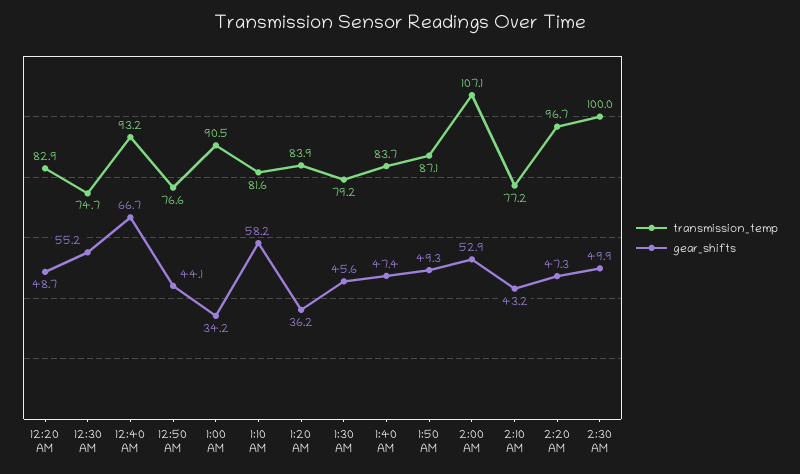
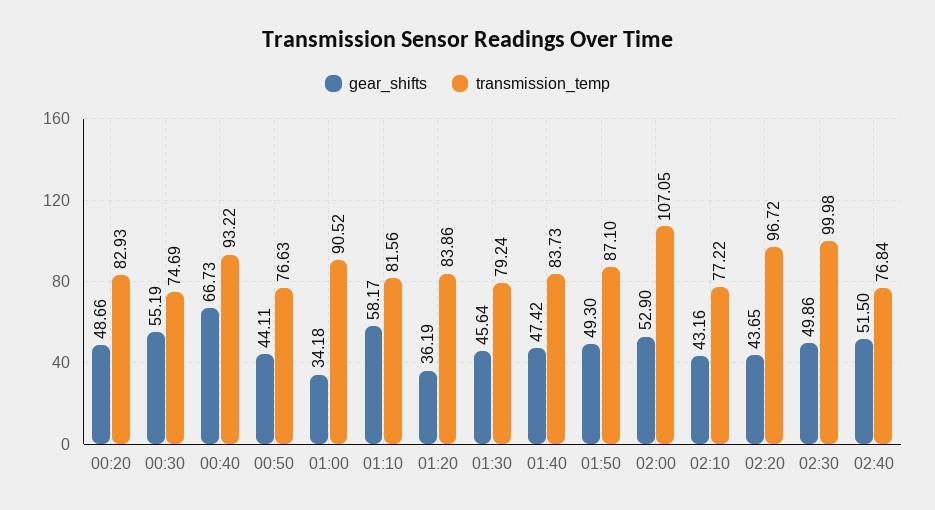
gear_shifts, 2:20 AM: 47.3 -> 43.65
gear_shifts, 02:40: none -> 51.5
transmission_temp, 02:40: none -> 76.84

